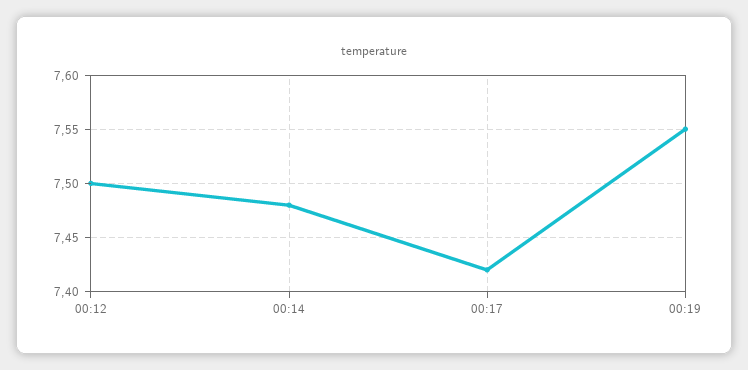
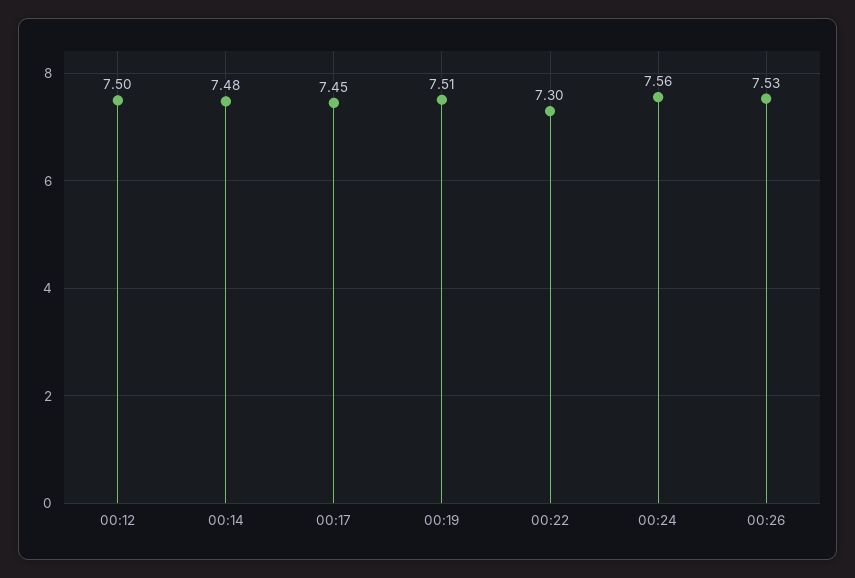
00:17: 7.42 -> 7.45
00:19: 7.55 -> 7.51
00:22: none -> 7.3
00:24: none -> 7.56
00:26: none -> 7.53

